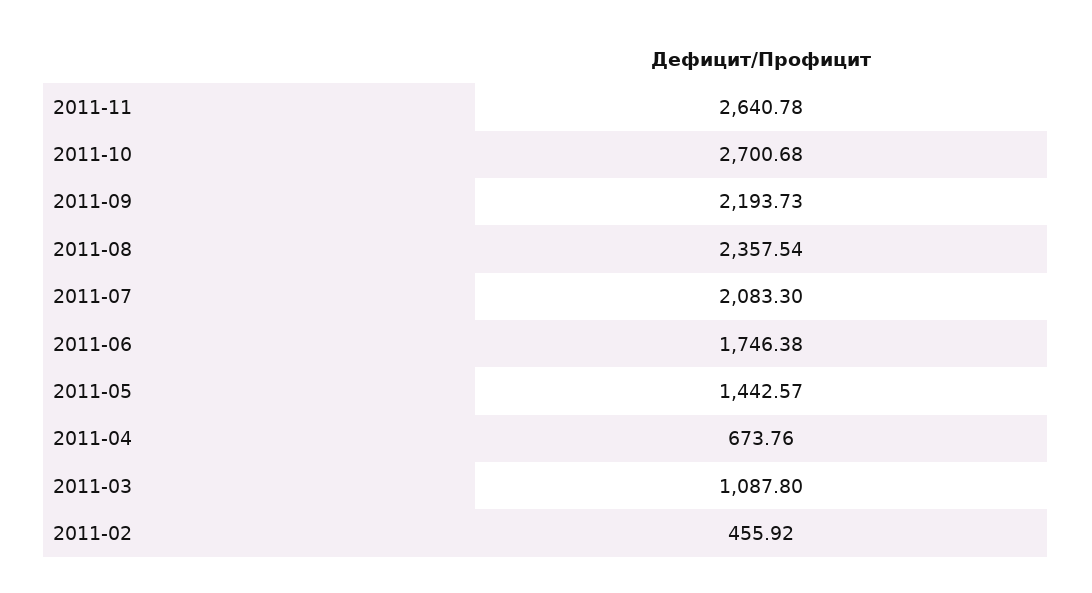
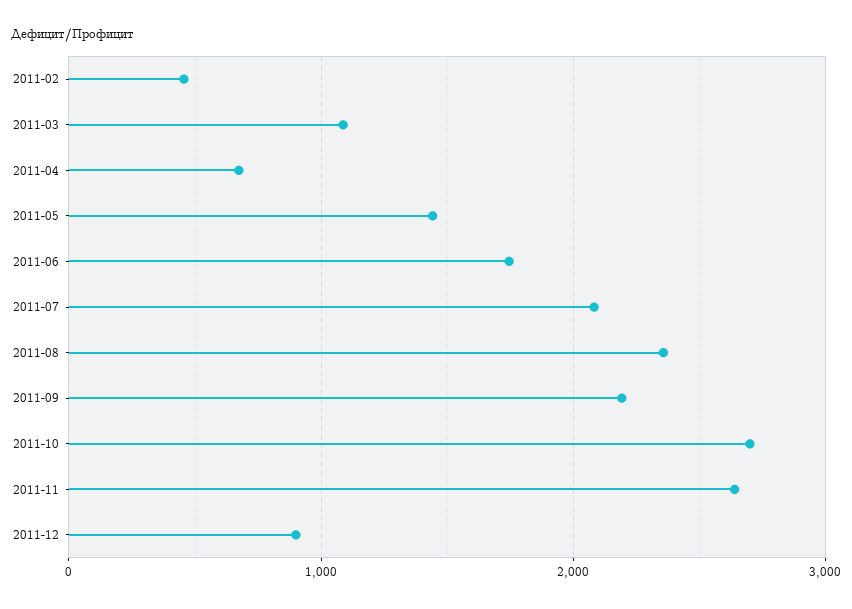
2011-12: none -> 900

